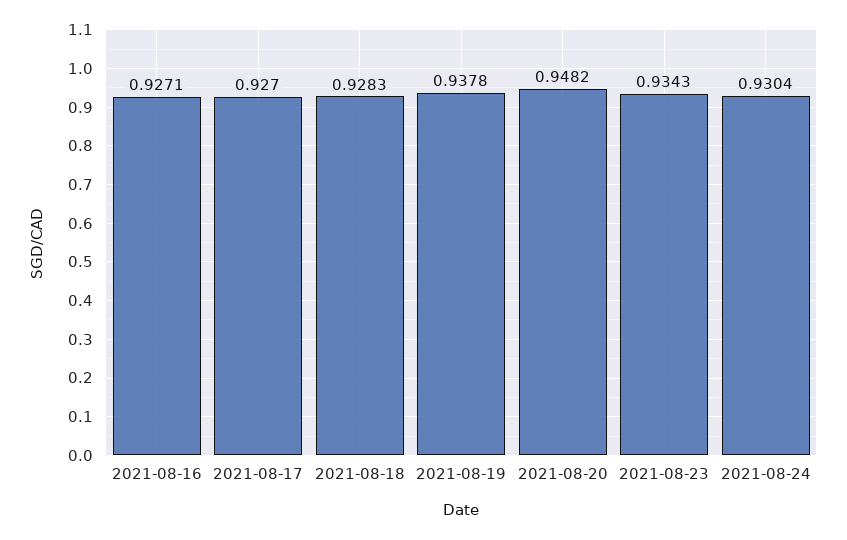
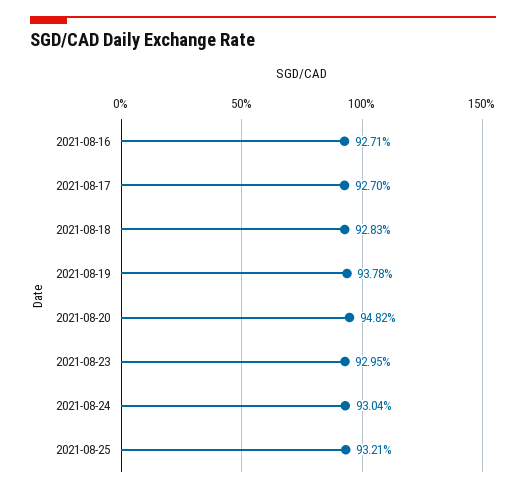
2021-08-23: 0.9343 -> 0.9295
2021-08-25: none -> 0.9321

